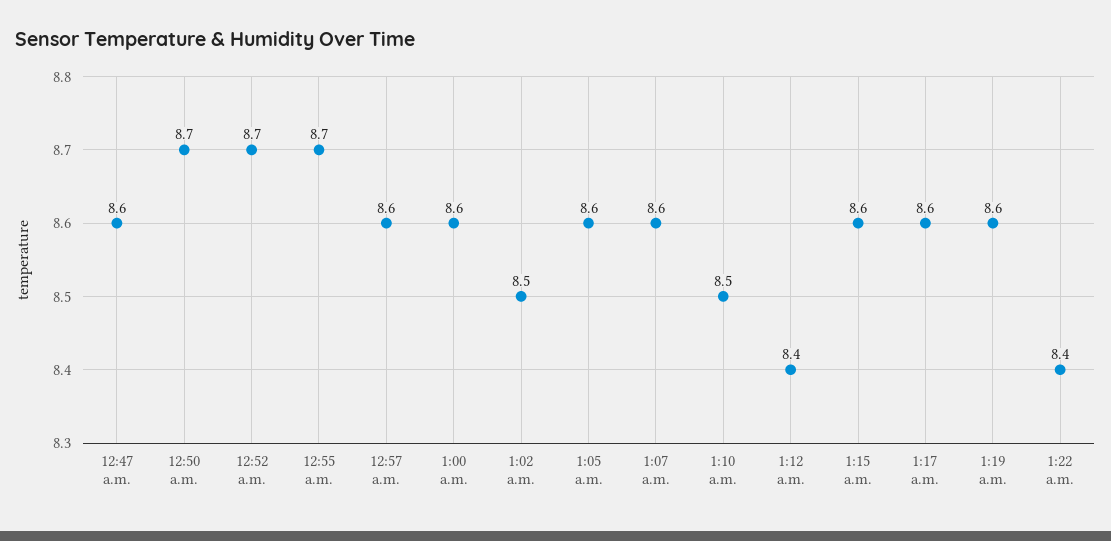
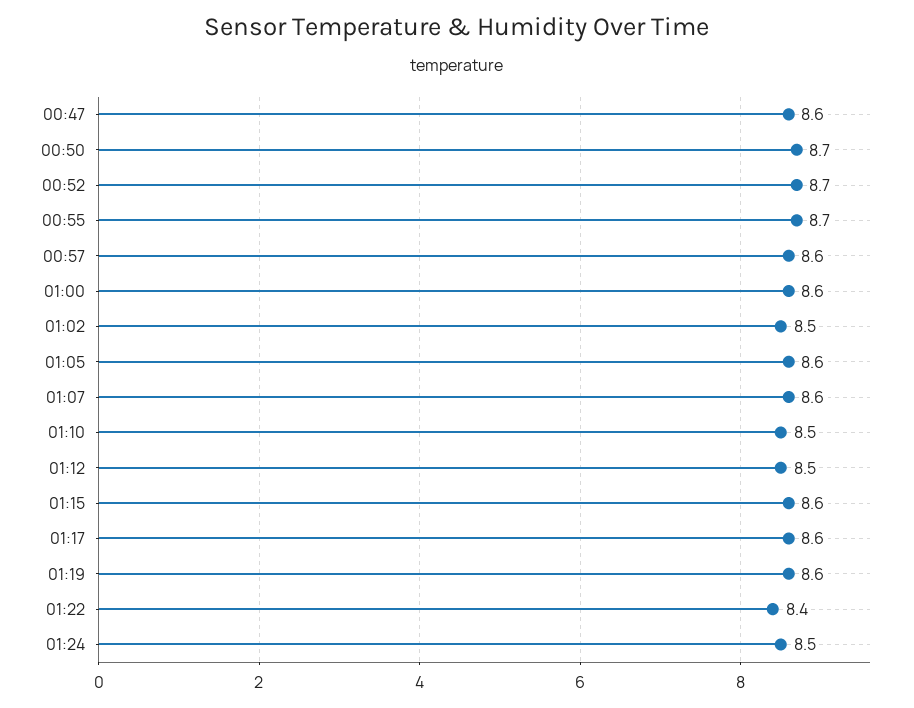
1:12 a.m.: 8.4 -> 8.5
01:24: none -> 8.5

